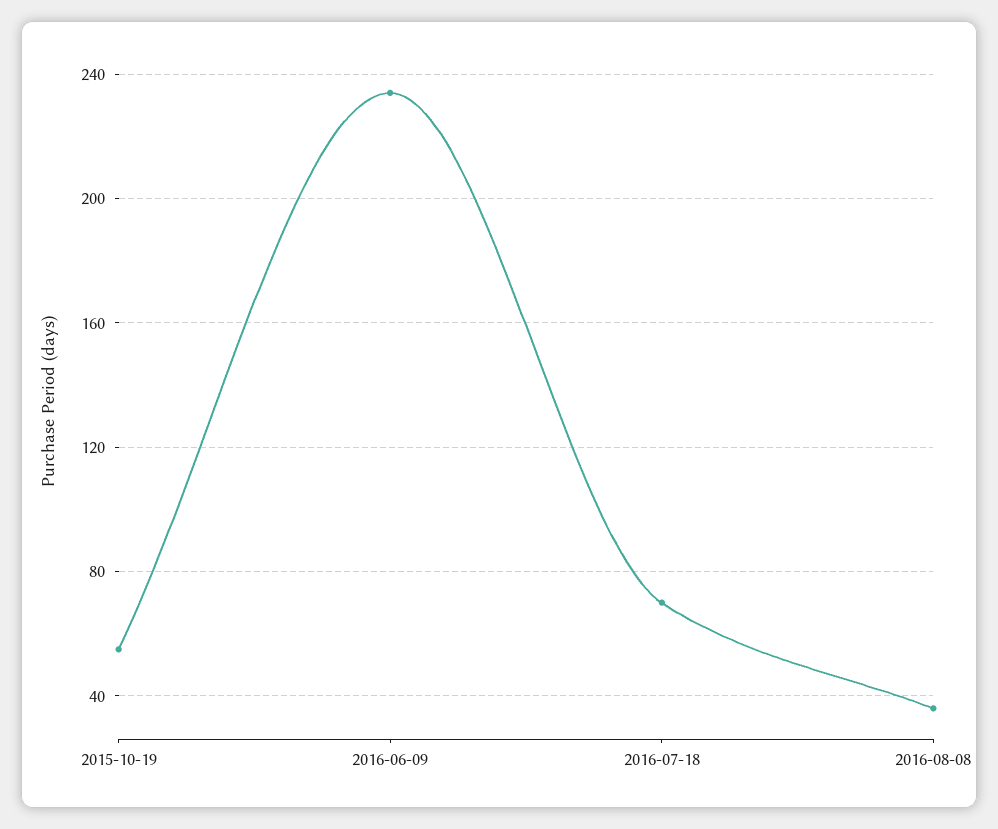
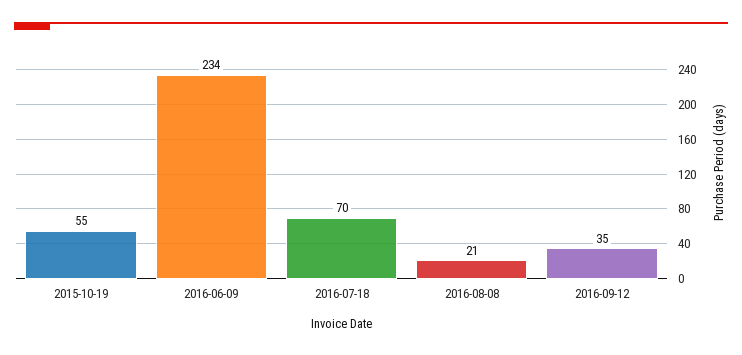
2016-08-08: 35 -> 21
2016-09-12: none -> 35

